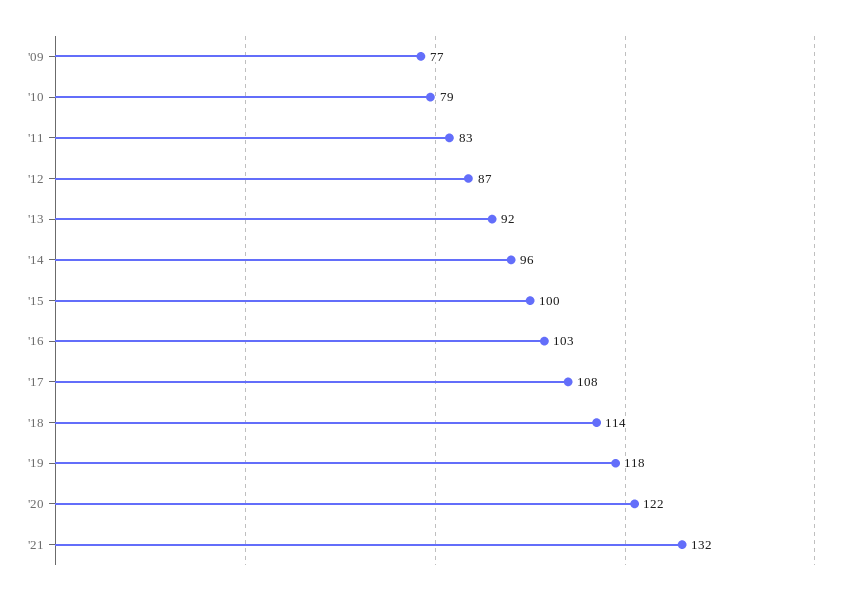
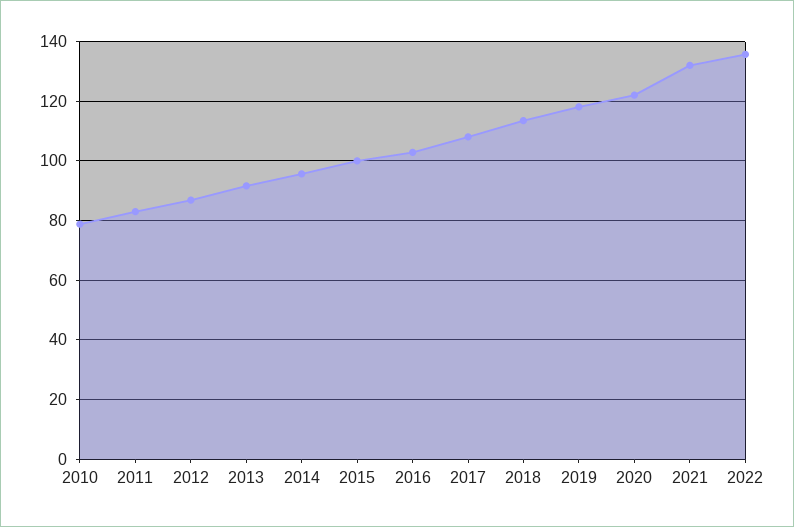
'09: 77 -> none
2022: none -> 135

